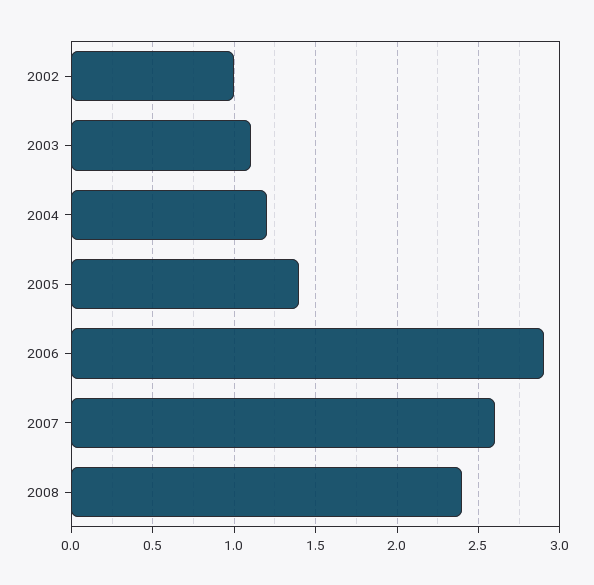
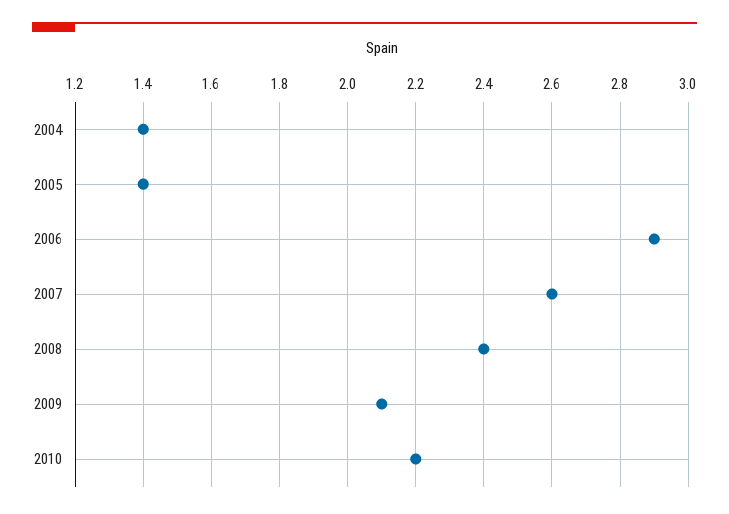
2002: 1 -> none
2003: 1.1 -> none
2004: 1.2 -> 1.4
2009: none -> 2.1
2010: none -> 2.2

